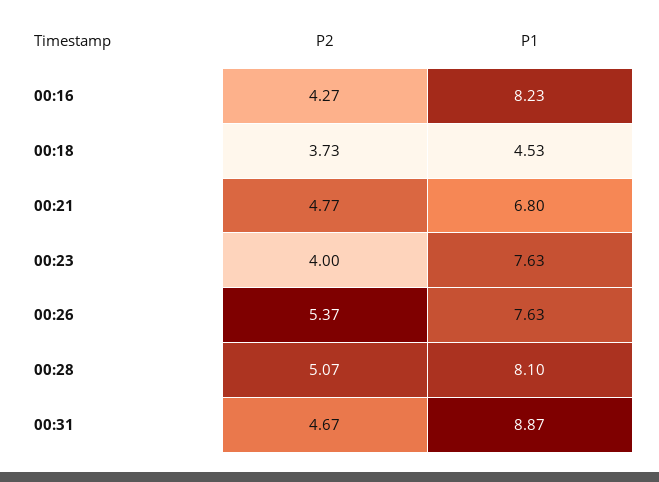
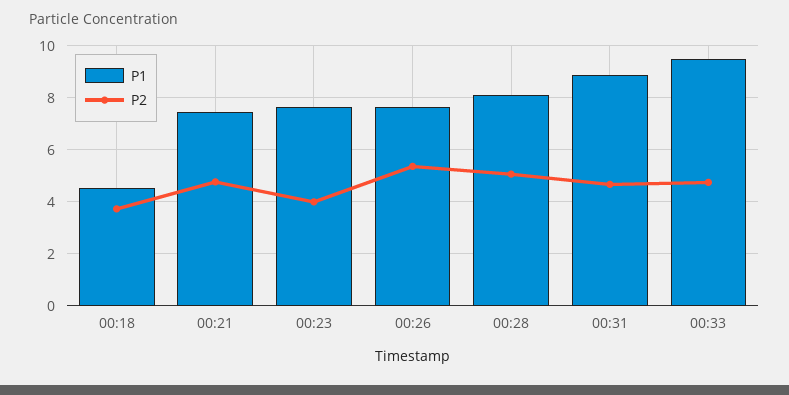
P2, 00:16: 4.27 -> none
P1, 00:16: 8.23 -> none
P1, 00:21: 6.8 -> 7.5
P1, 00:33: none -> 9.5
P2, 00:33: none -> 4.75

